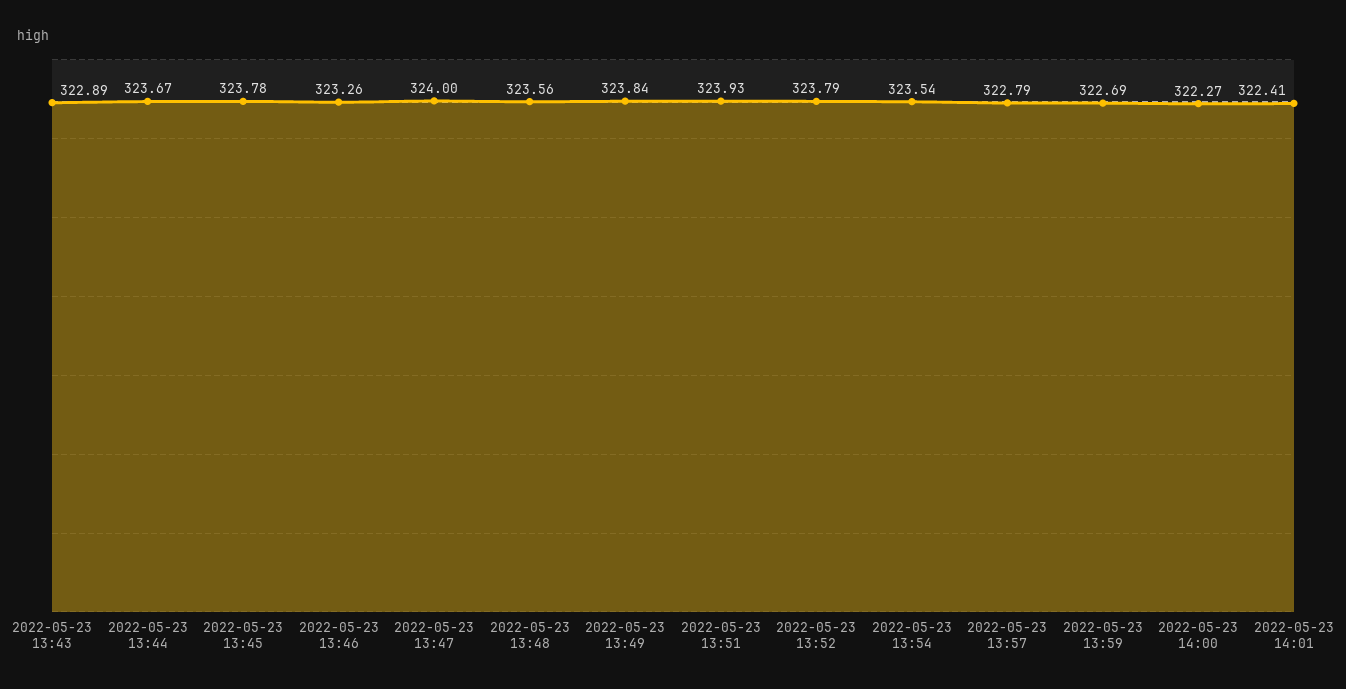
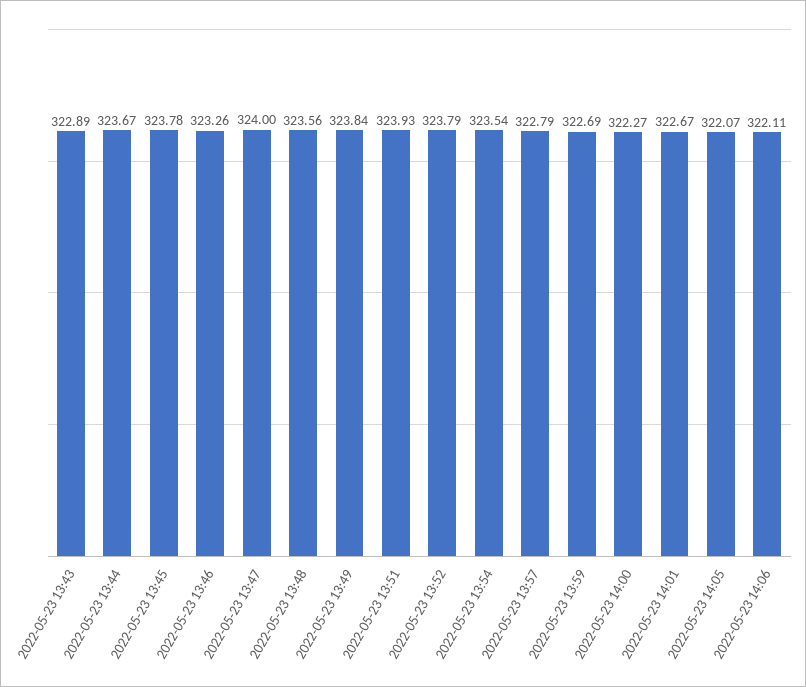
2022-05-23 14:01: 322.41 -> 322.67
2022-05-23 14:05: none -> 322.07
2022-05-23 14:06: none -> 322.11

